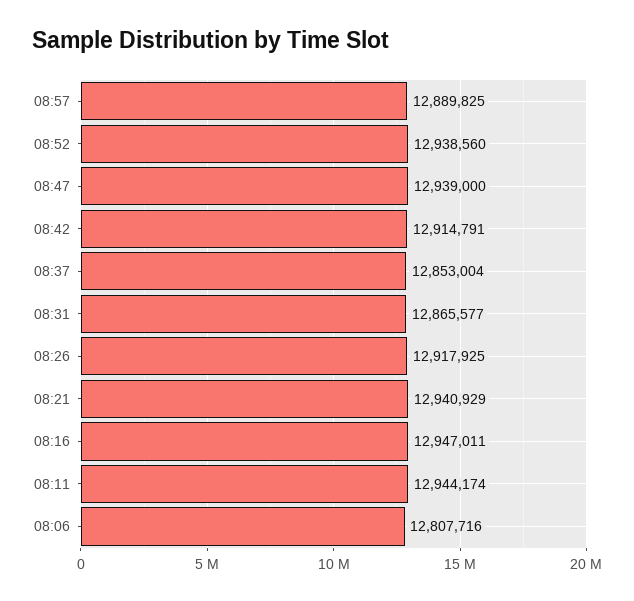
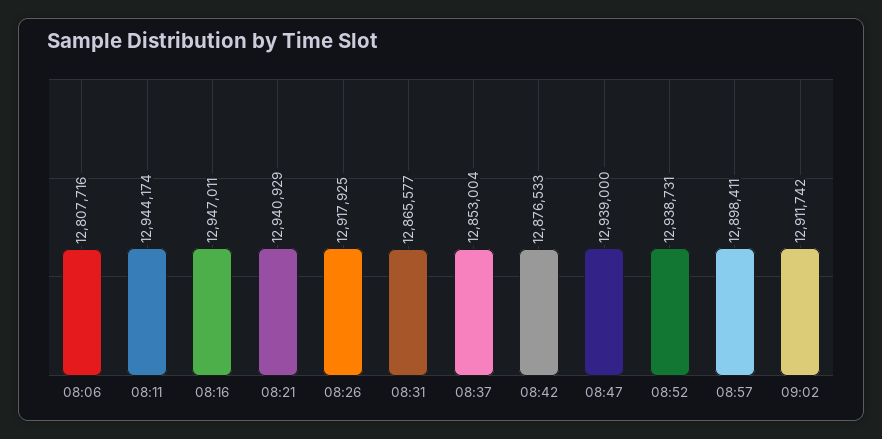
08:57: 12889825 -> 12898411
08:52: 12938560 -> 12938731
08:42: 12914791 -> 12876533
09:02: none -> 12911742

